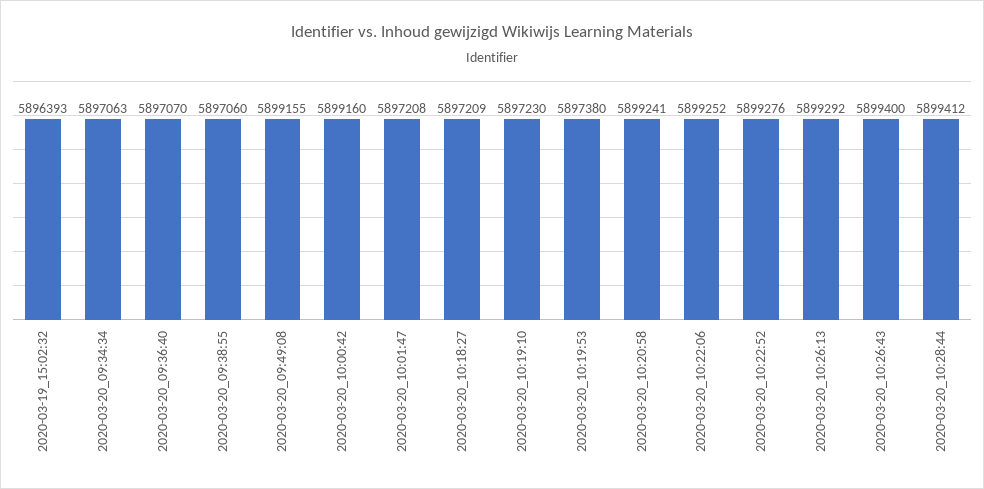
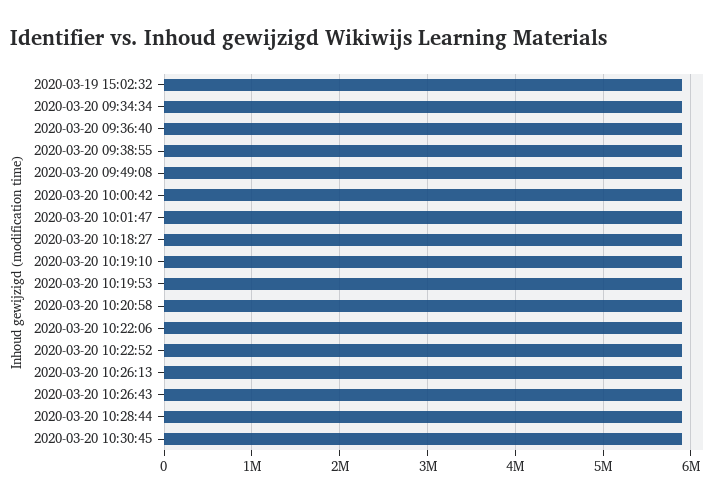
2020-03-20 10:30:45: none -> 5900000

